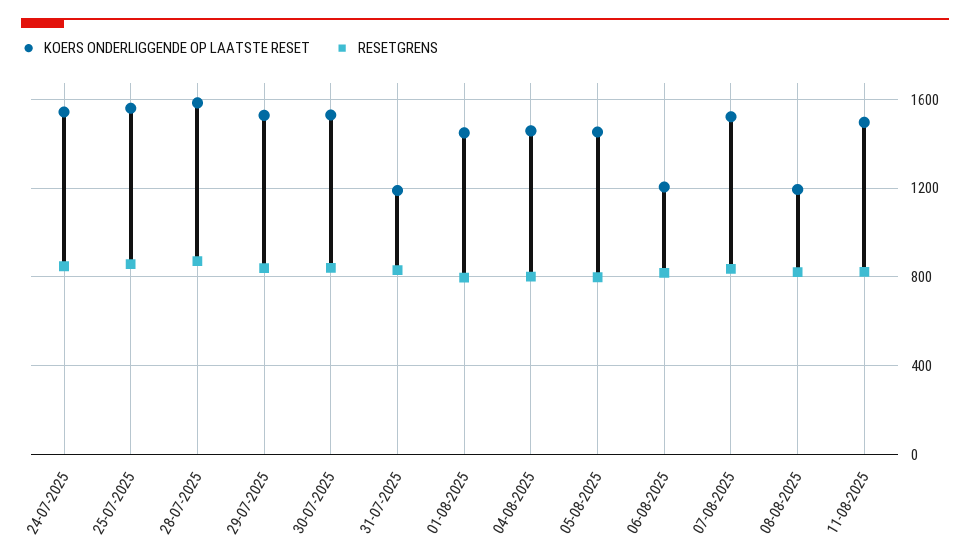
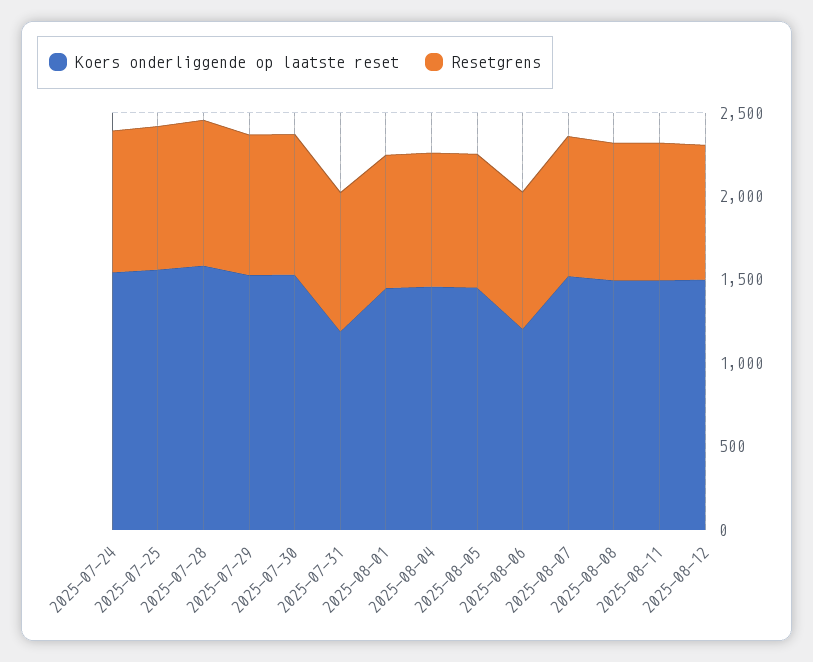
KOERS ONDERLIGGENDE OP LAATSTE RESET, 08-08-2025: 1200 -> 1500
KOERS ONDERLIGGENDE OP LAATSTE RESET, 2025-08-12: none -> 1500
RESETGRENS, 2025-08-12: none -> 800

